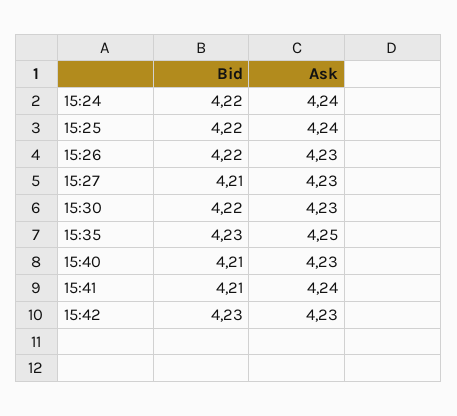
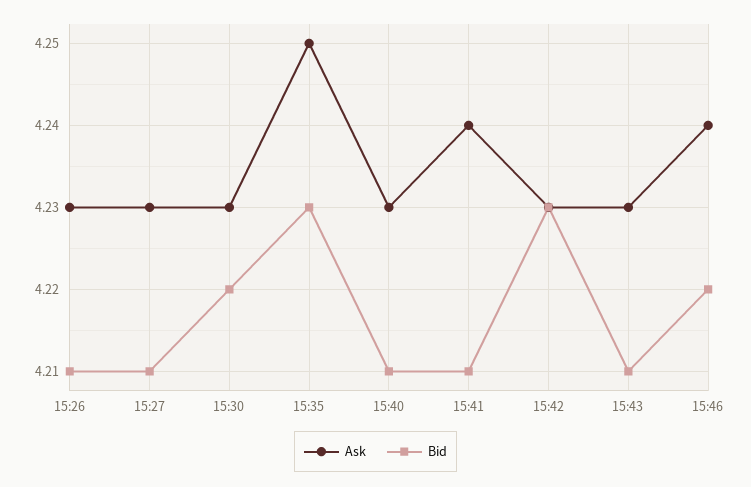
Bid, 15:24: 4.22 -> none
Ask, 15:24: 4.24 -> none
Bid, 15:25: 4.22 -> none
Ask, 15:25: 4.24 -> none
Bid, 15:26: 4.22 -> 4.21
Ask, 15:43: none -> 4.23
Bid, 15:43: none -> 4.21
Ask, 15:46: none -> 4.24
Bid, 15:46: none -> 4.22

